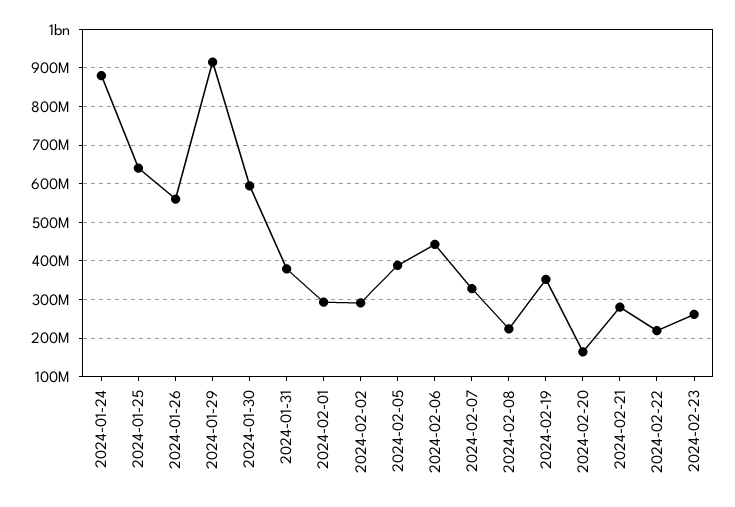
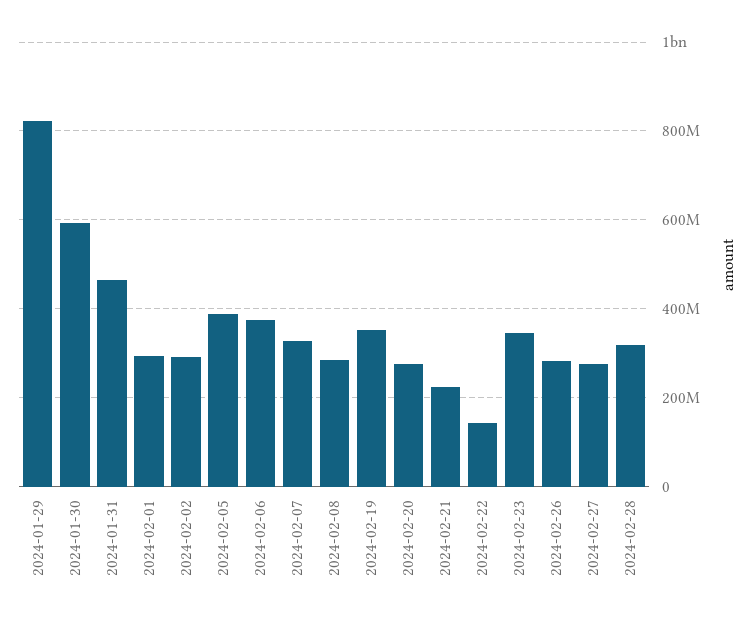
2024-01-24: 880000000 -> none
2024-01-25: 640000000 -> none
2024-01-26: 560000000 -> none
2024-01-29: 920000000 -> 820000000
2024-01-31: 380000000 -> 460000000
2024-02-06: 440000000 -> 380000000
2024-02-08: 220000000 -> 280000000
2024-02-20: 160000000 -> 280000000
2024-02-21: 280000000 -> 220000000
2024-02-22: 220000000 -> 140000000
2024-02-23: 260000000 -> 340000000
2024-02-26: none -> 280000000
2024-02-27: none -> 280000000
2024-02-28: none -> 320000000

